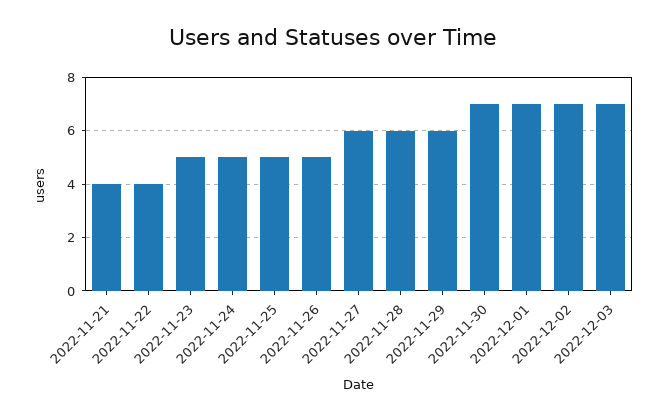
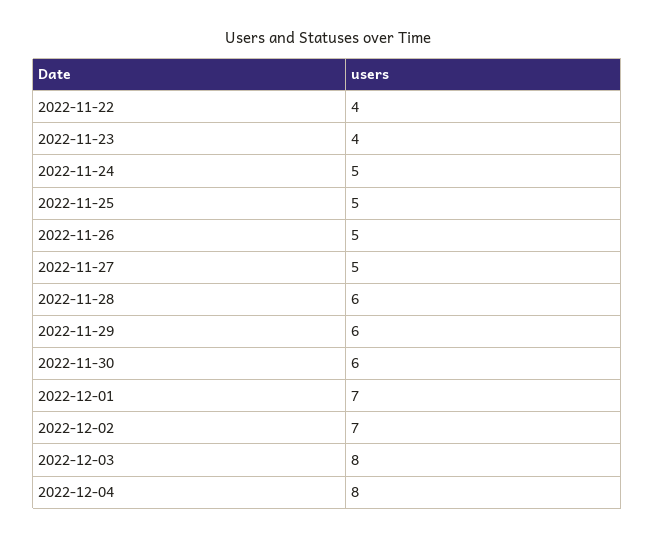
2022-11-21: 4 -> none
2022-11-23: 5 -> 4
2022-11-27: 6 -> 5
2022-11-30: 7 -> 6
2022-12-03: 7 -> 8
2022-12-04: none -> 8

